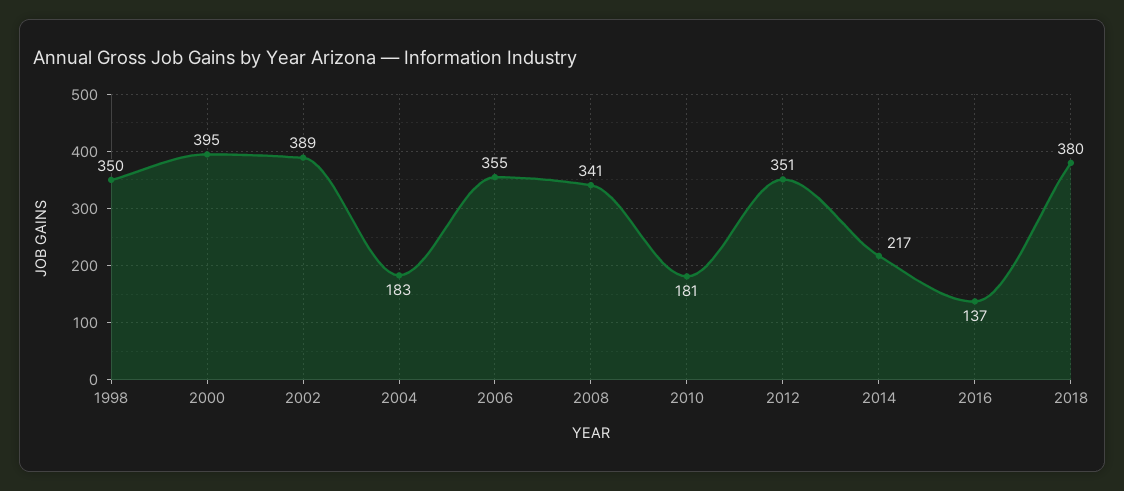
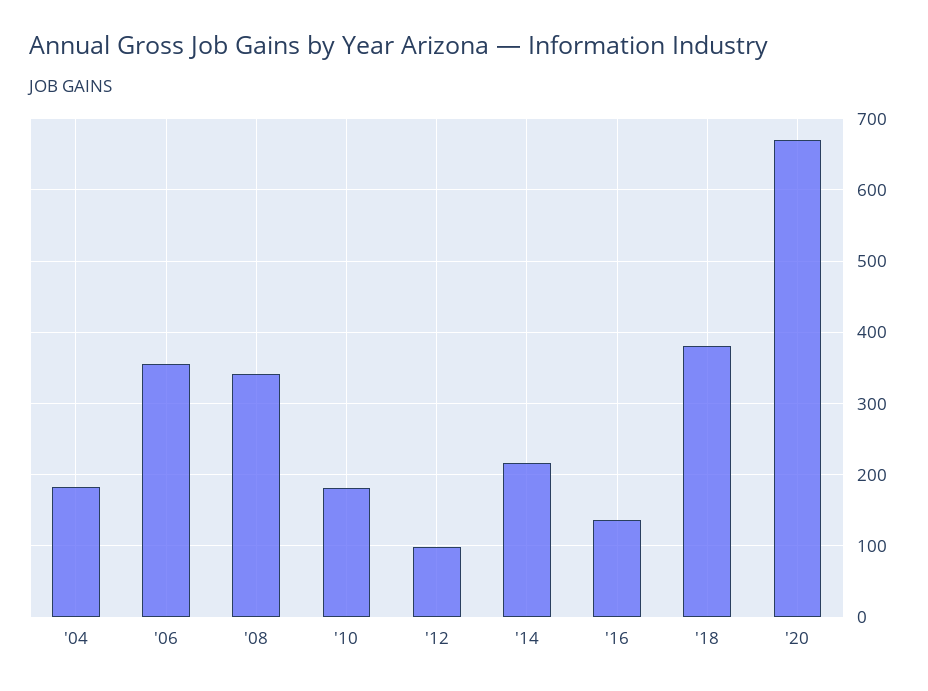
1998: 350 -> none
2000: 395 -> none
2002: 389 -> none
2012: 351 -> 100
'20: none -> 670

